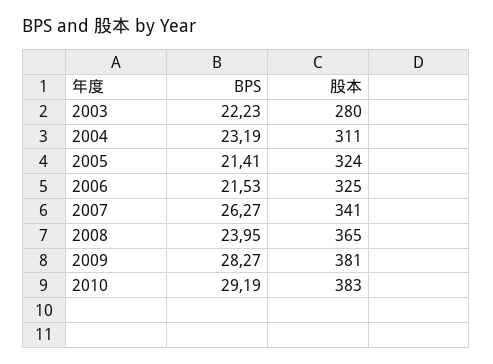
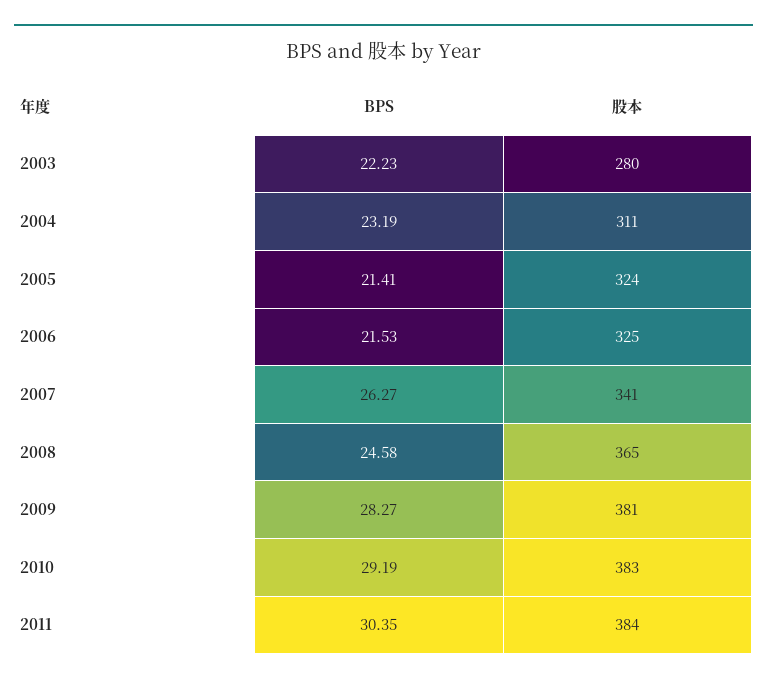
BPS, 2008: 23.95 -> 24.58
BPS, 2011: none -> 30.35
股本, 2011: none -> 384

